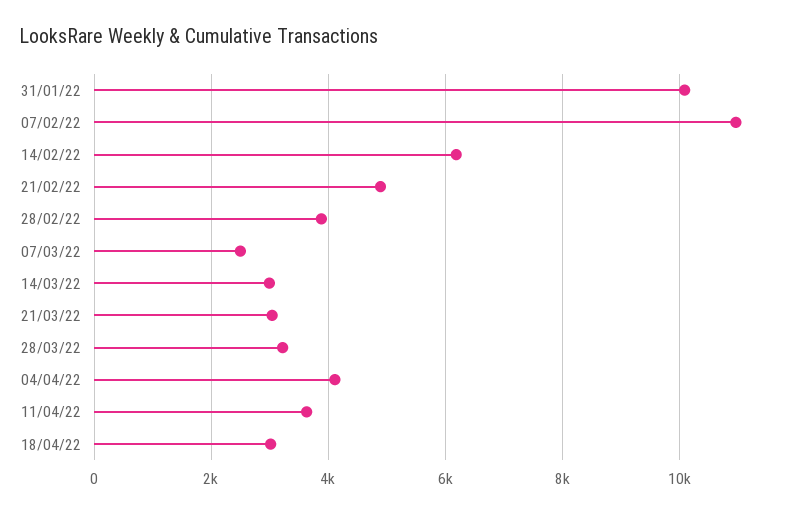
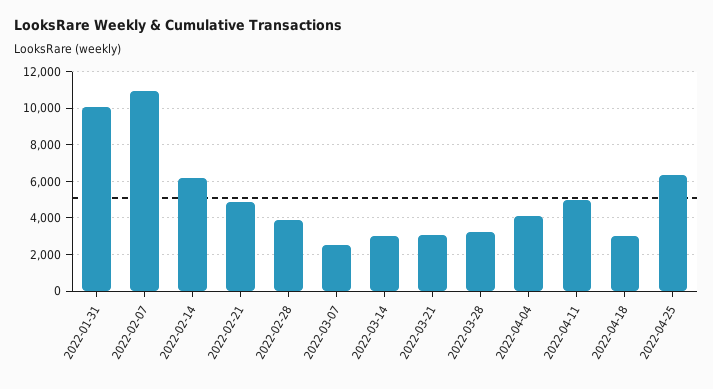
11/04/22: 3600 -> 5000
2022-04-25: none -> 6500

